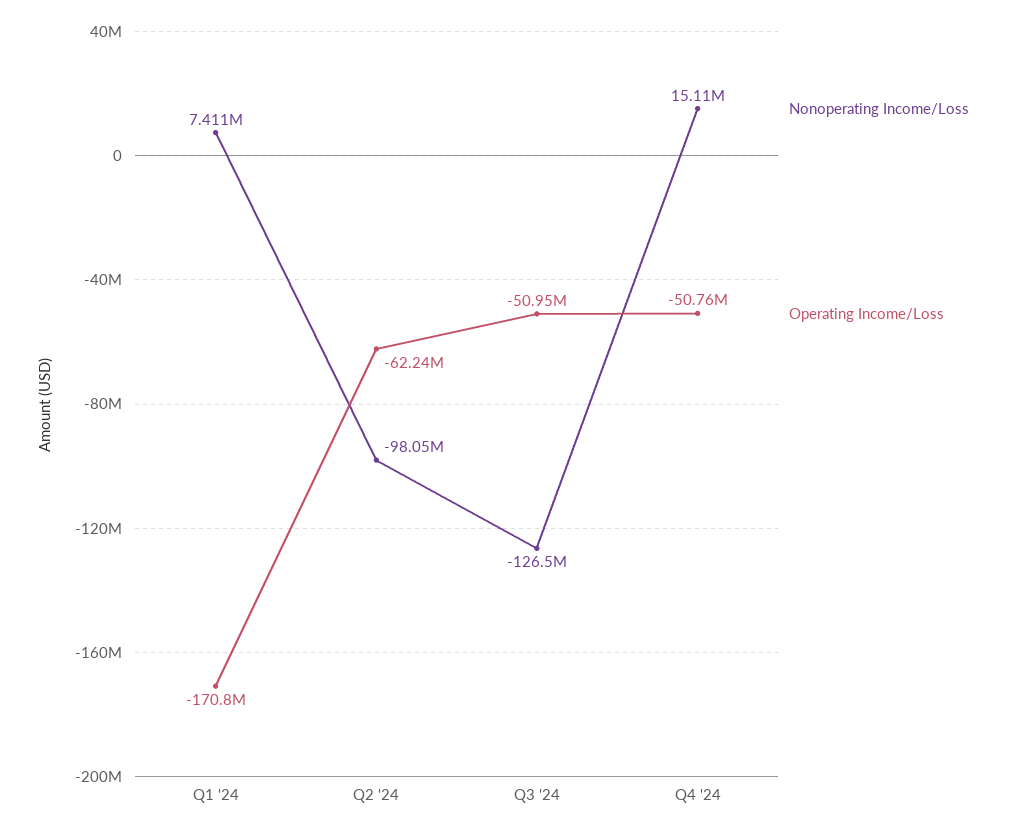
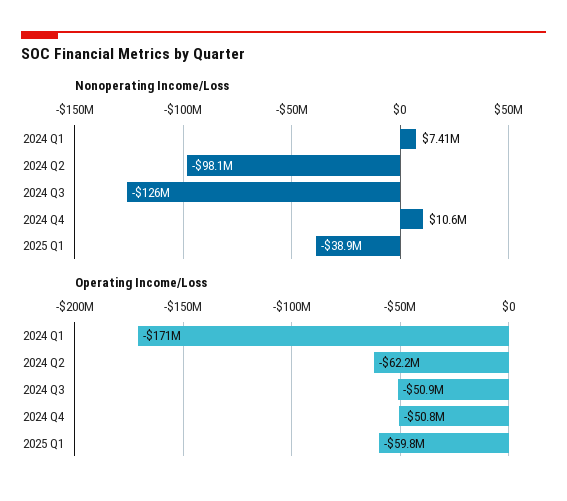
Nonoperating Income/Loss, Q4 '24: 15110000 -> 10600000
Nonoperating Income/Loss, 2025 Q1: none -> -38900000
Operating Income/Loss, 2025 Q1: none -> -59800000

